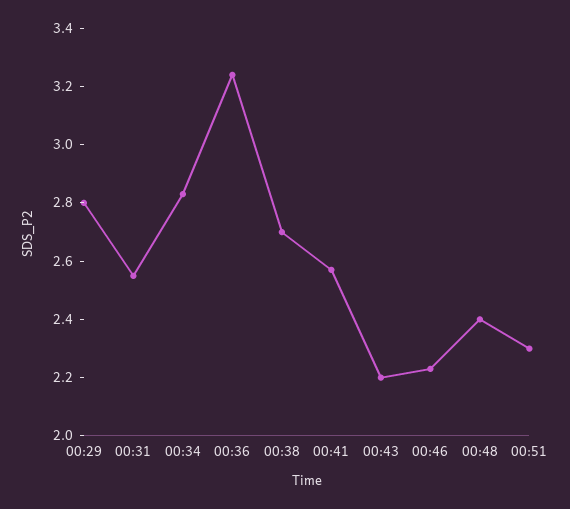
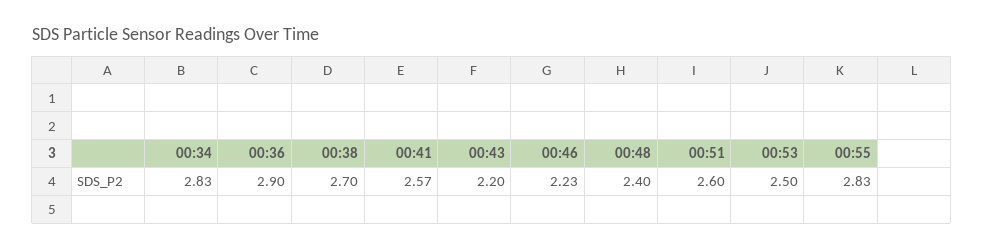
00:29: 2.8 -> none
00:31: 2.55 -> none
00:36: 3.25 -> 2.9
00:51: 2.3 -> 2.6
00:53: none -> 2.5
00:55: none -> 2.83

